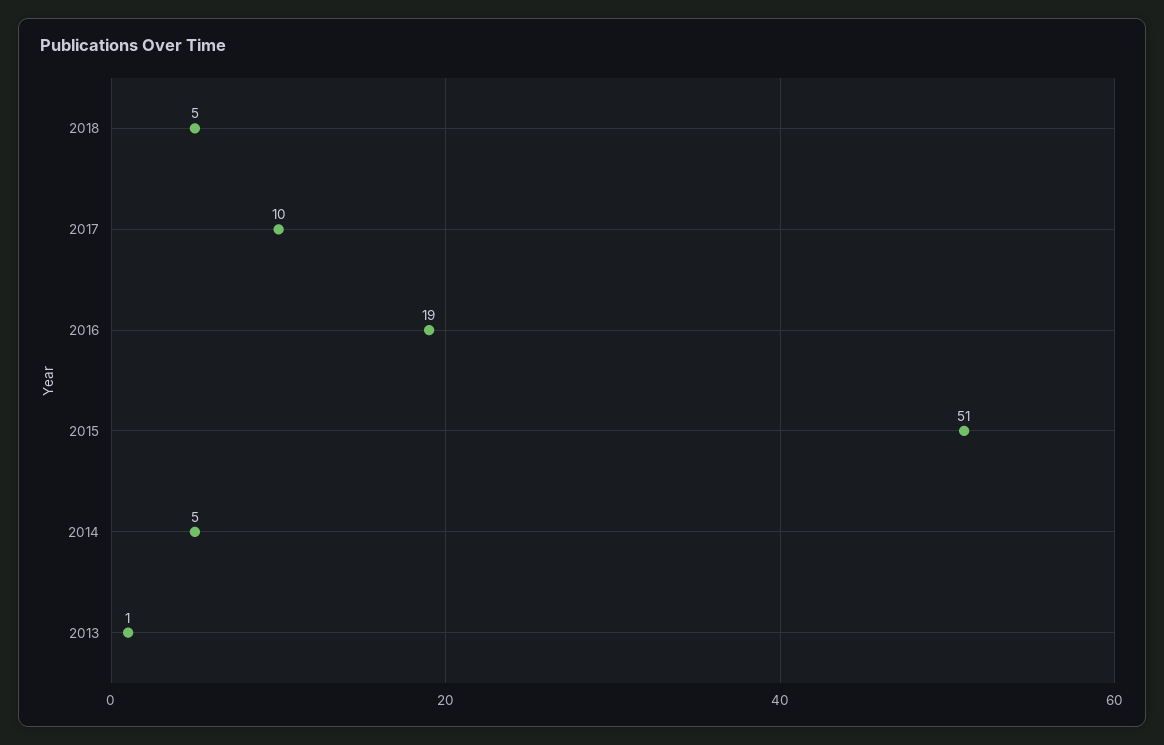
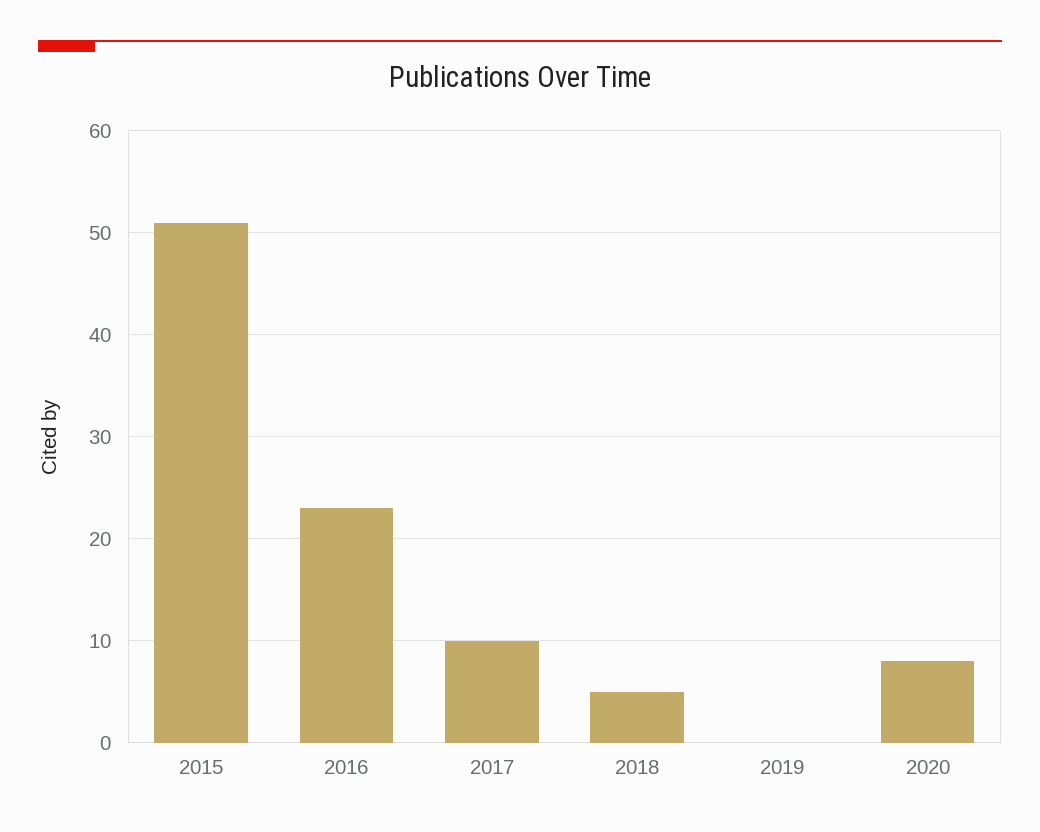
2016: 19 -> 23
2014: 5 -> none
2013: 1 -> none
2019: none -> 0
2020: none -> 8

